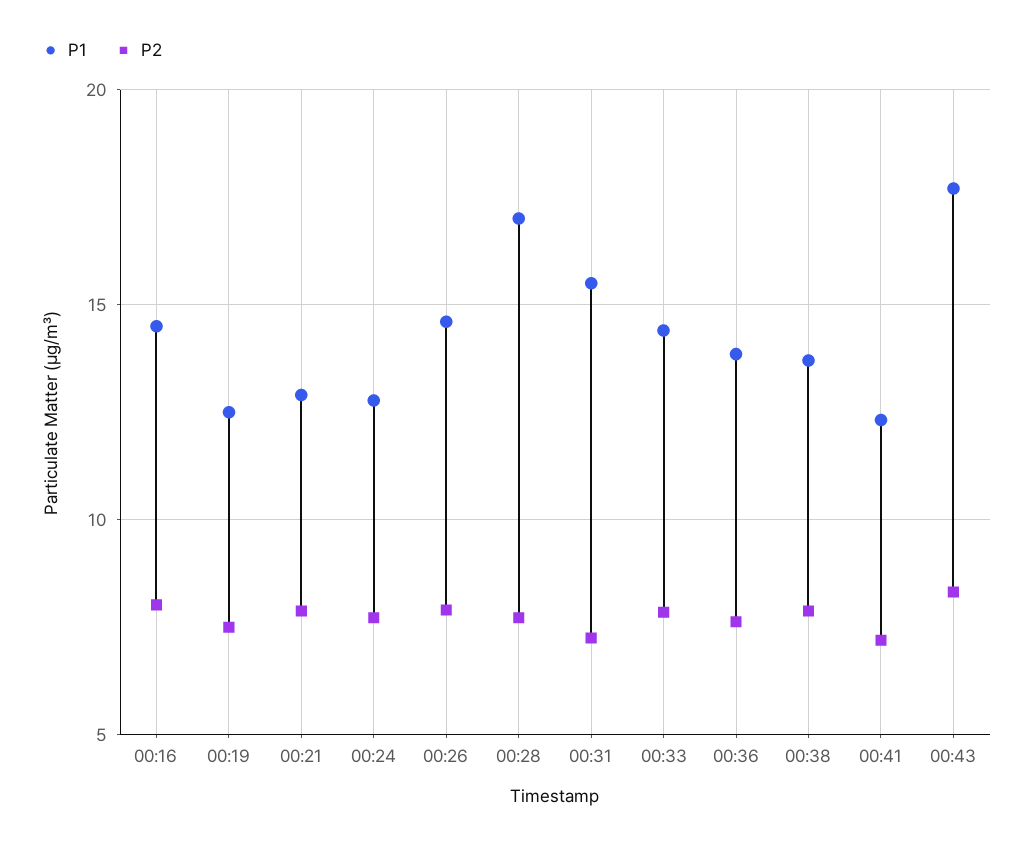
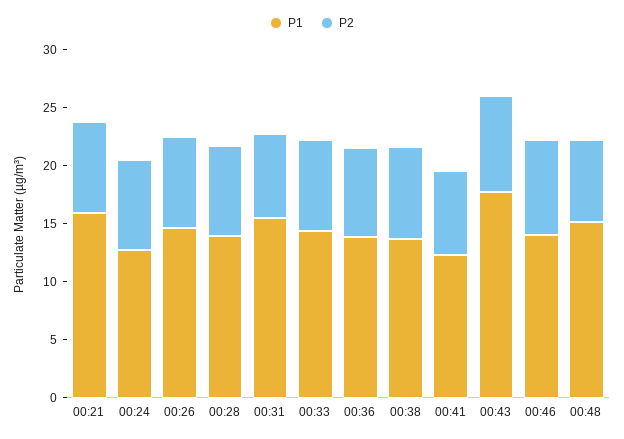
P1, 00:16: 14.5 -> none
P2, 00:16: 8 -> none
P1, 00:19: 12.5 -> none
P2, 00:19: 7.5 -> none
P1, 00:21: 13 -> 16
P1, 00:28: 17 -> 14
P1, 00:46: none -> 14
P2, 00:46: none -> 8
P1, 00:48: none -> 15
P2, 00:48: none -> 7

